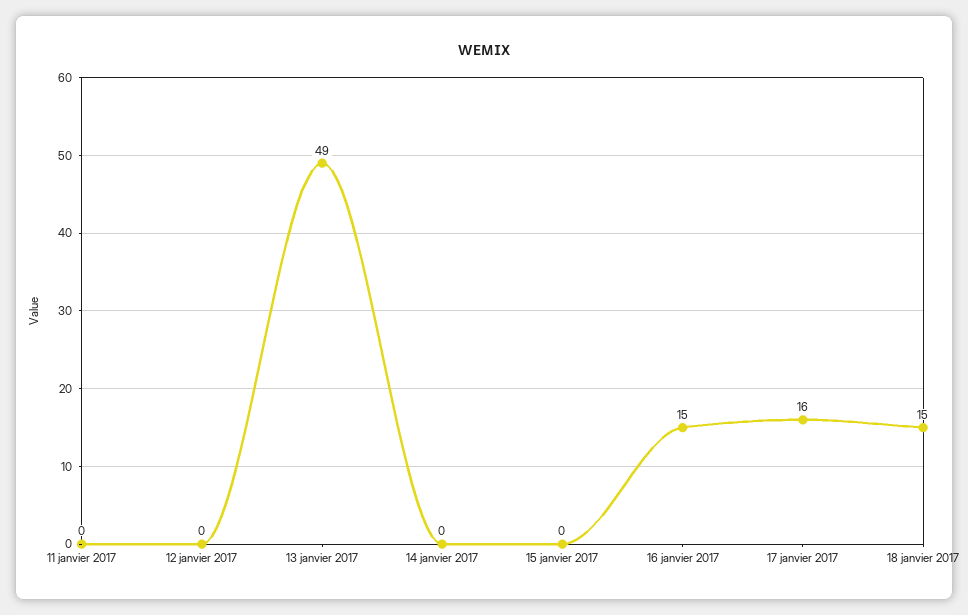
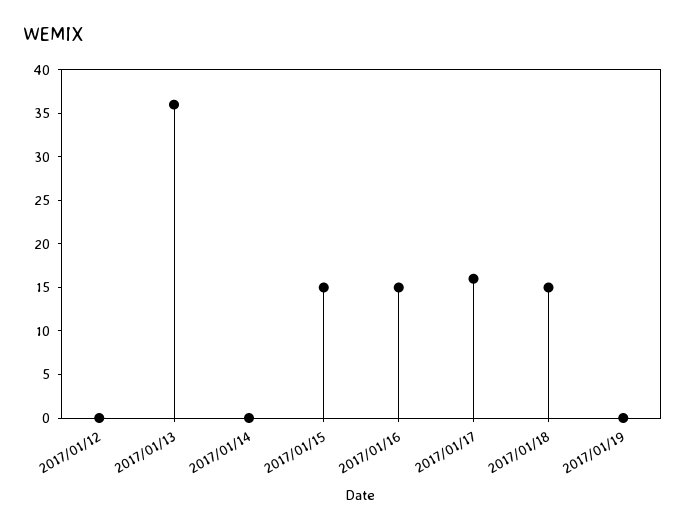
11 janvier 2017: 0 -> none
13 janvier 2017: 49 -> 36
15 janvier 2017: 0 -> 15
2017/01/19: none -> 0

